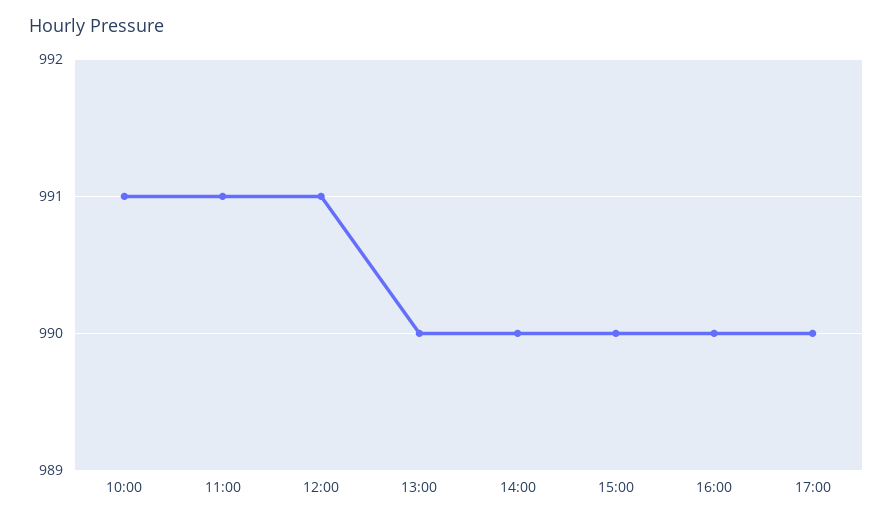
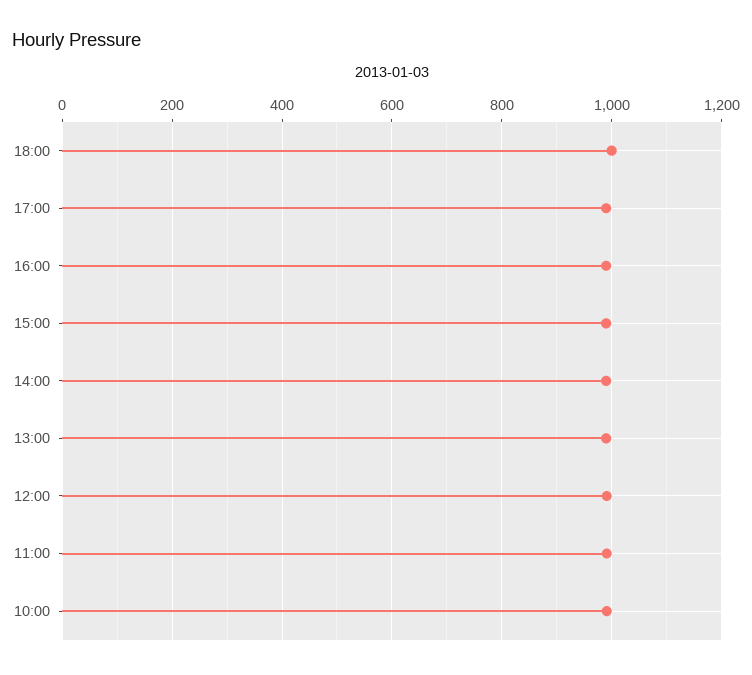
18:00: none -> 1000

